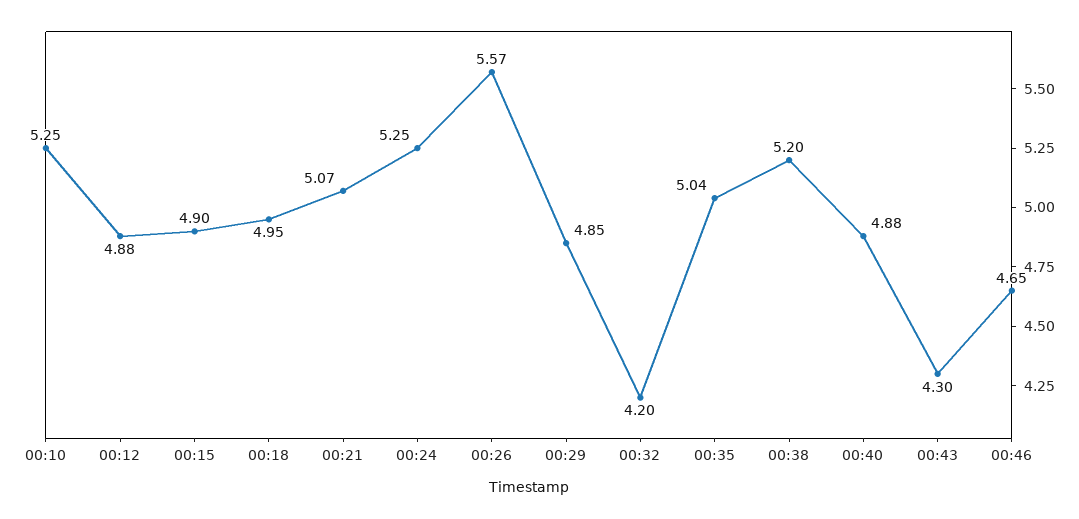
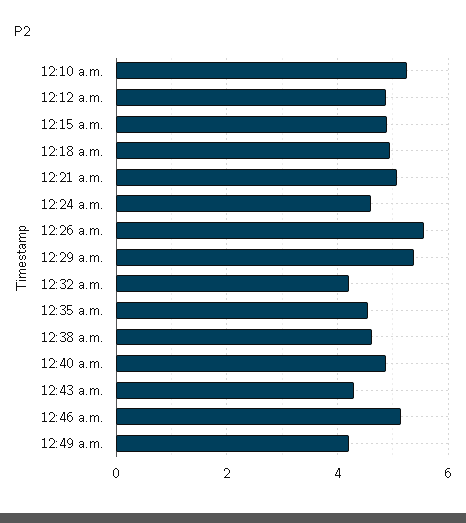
00:24: 5.25 -> 4.6
00:29: 4.85 -> 5.4
00:35: 5.04 -> 4.6
00:38: 5.2 -> 4.6
00:46: 4.65 -> 5.2
12:49 a.m.: none -> 4.2

